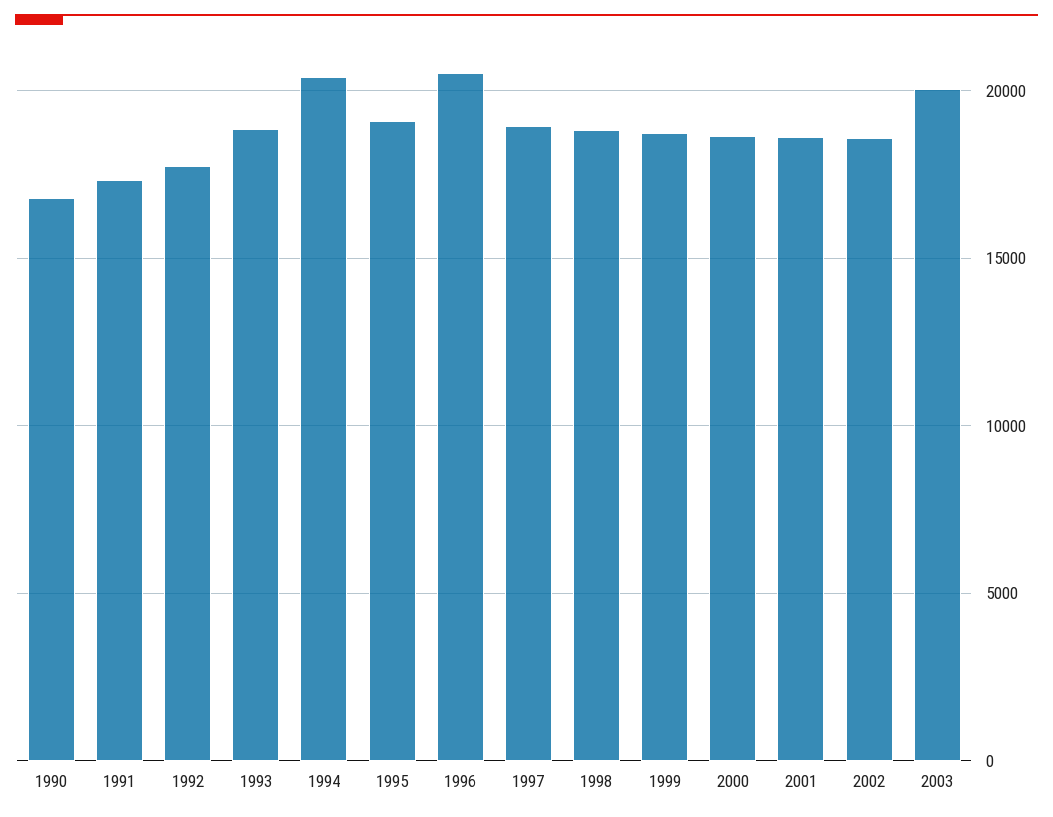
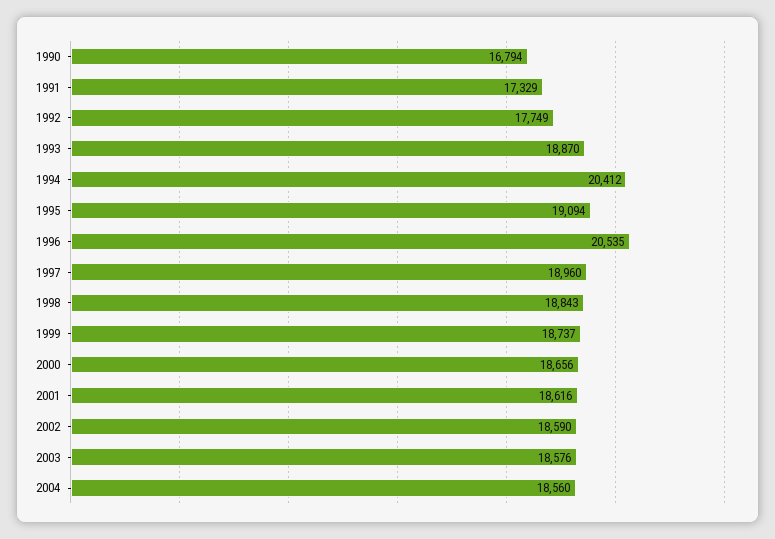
2003: 20000 -> 18576
2004: none -> 18560

